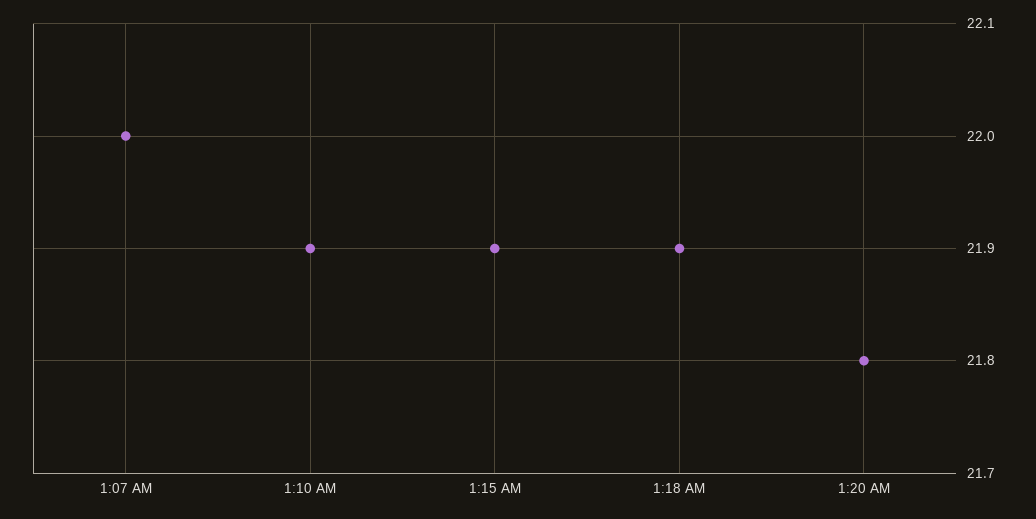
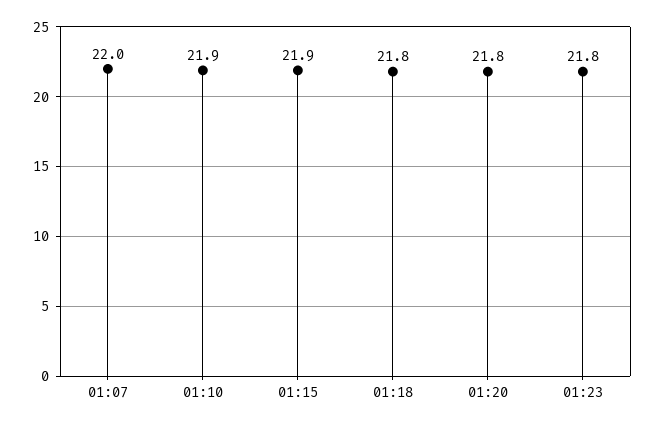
1:18 AM: 21.9 -> 21.8
01:23: none -> 21.8

